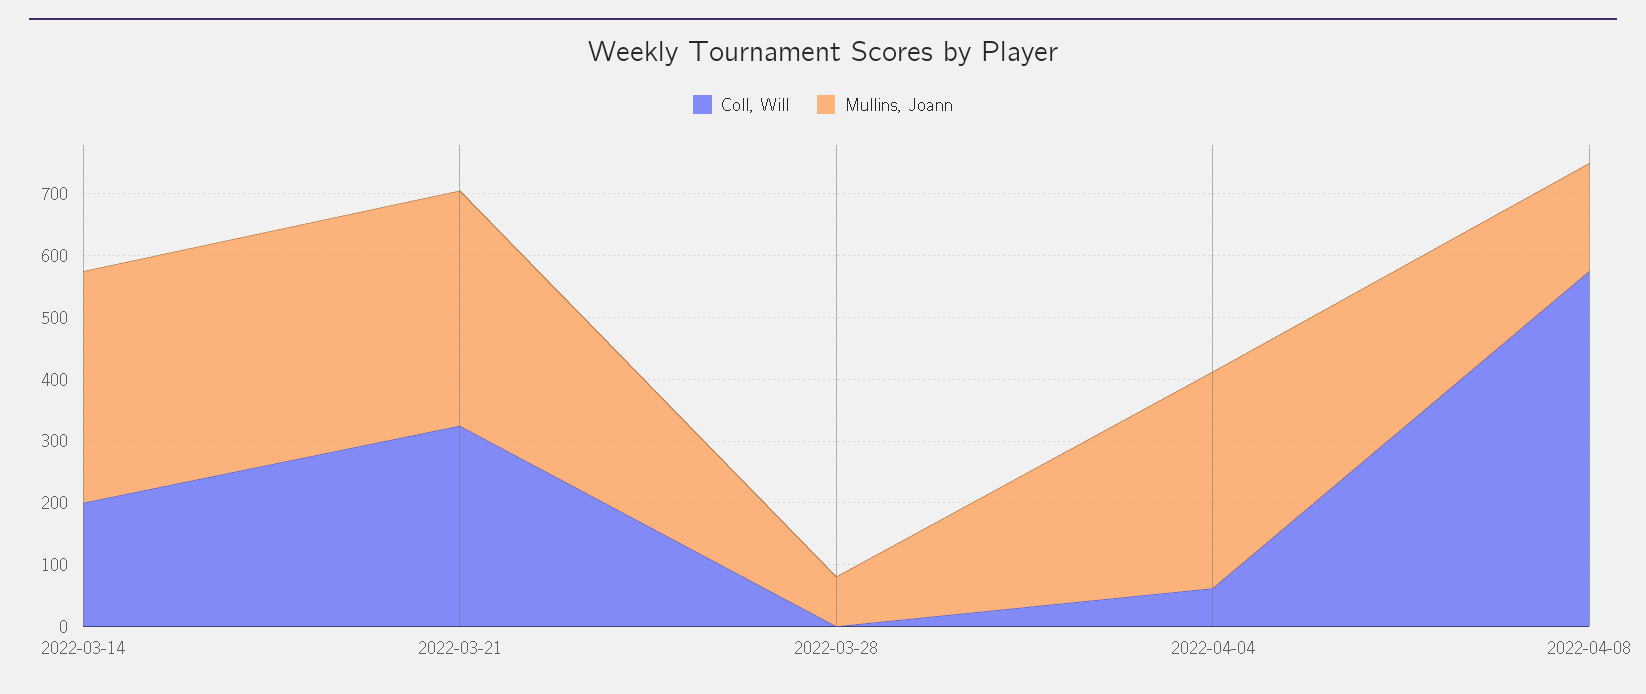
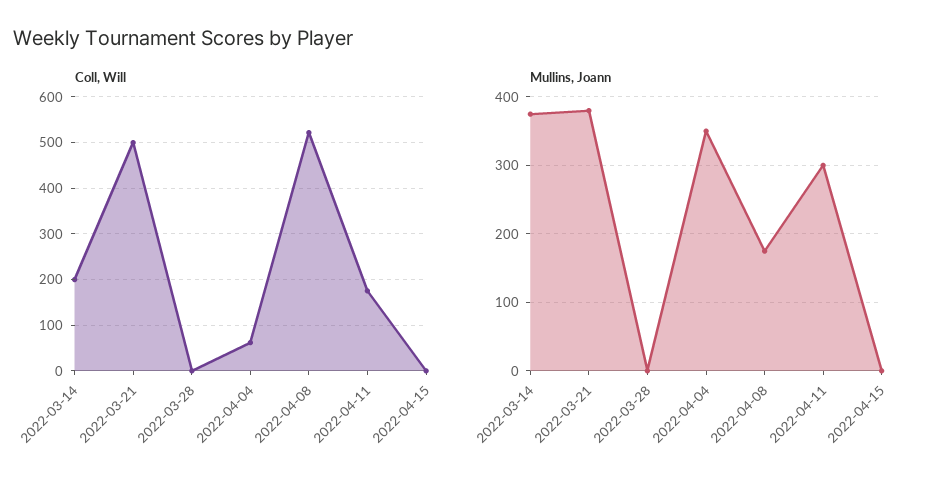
Coll, Will, 2022-03-21: 320 -> 500
Mullins, Joann, 2022-03-28: 80 -> 0
Coll, Will, 2022-04-08: 580 -> 520
Coll, Will, 2022-04-11: none -> 180
Coll, Will, 2022-04-15: none -> 0
Mullins, Joann, 2022-04-11: none -> 300
Mullins, Joann, 2022-04-15: none -> 0

